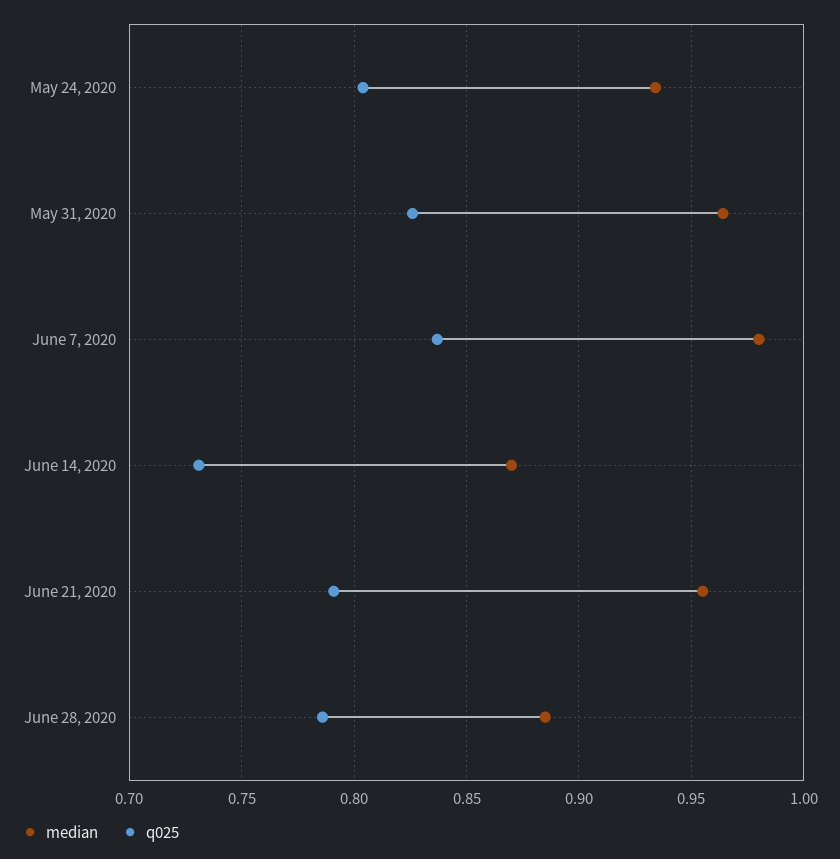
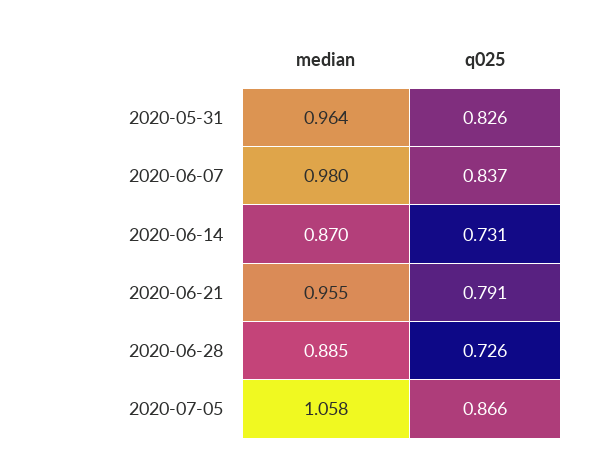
median, May 24, 2020: 0.935 -> none
q025, May 24, 2020: 0.805 -> none
q025, June 28, 2020: 0.785 -> 0.726
median, 2020-07-05: none -> 1.058
q025, 2020-07-05: none -> 0.866

